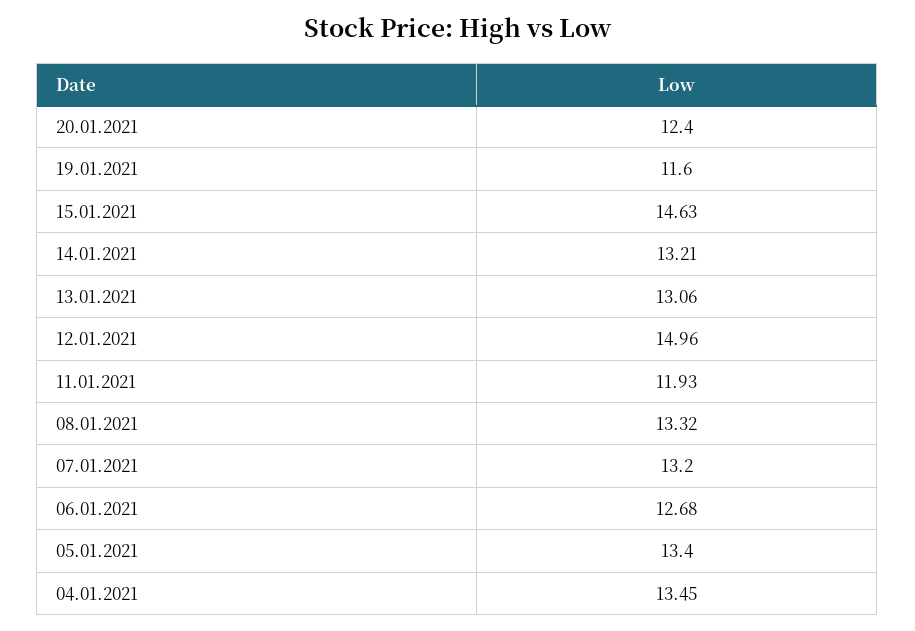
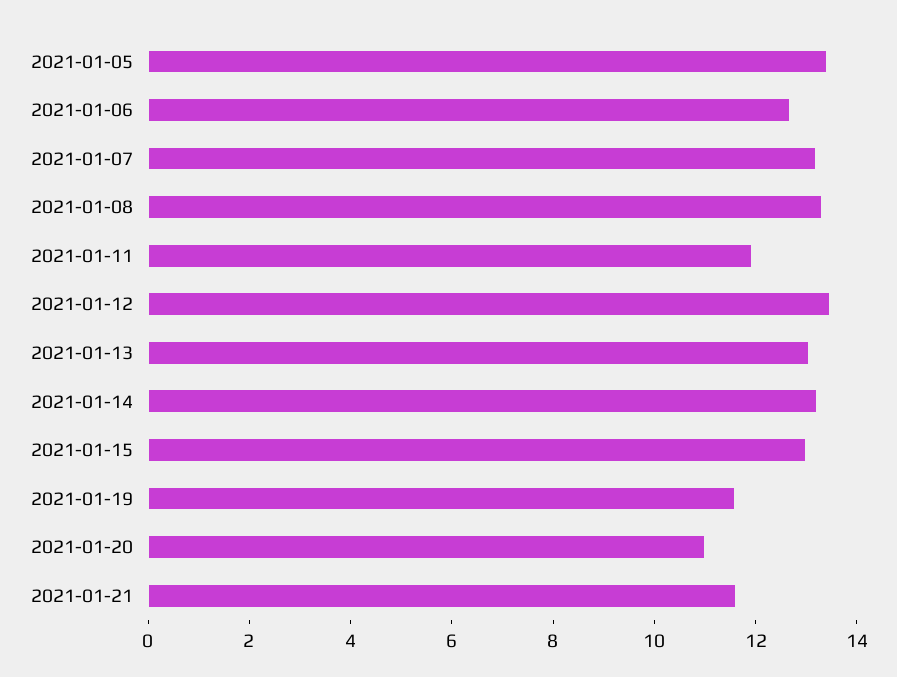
20.01.2021: 12.4 -> 11
15.01.2021: 14.63 -> 13
12.01.2021: 14.96 -> 13.5
04.01.2021: 13.45 -> none
2021-01-21: none -> 11.5

